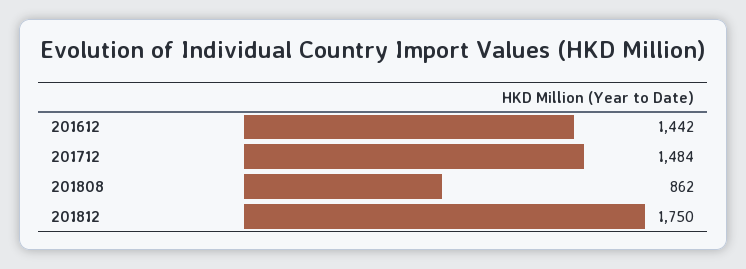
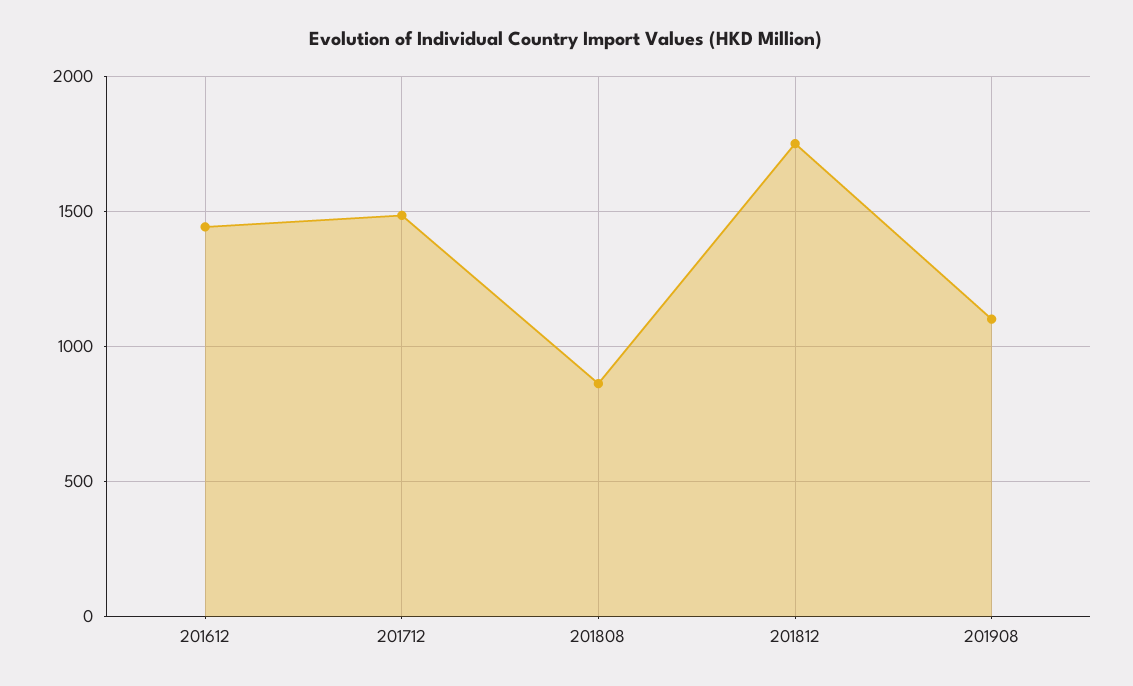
201908: none -> 1100

